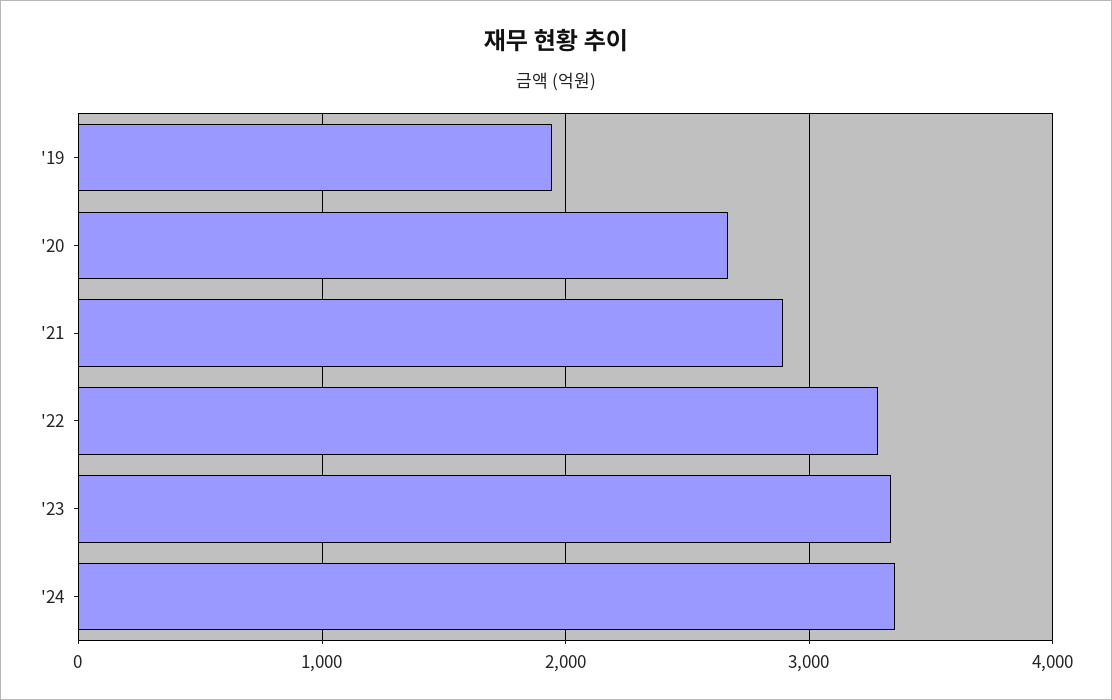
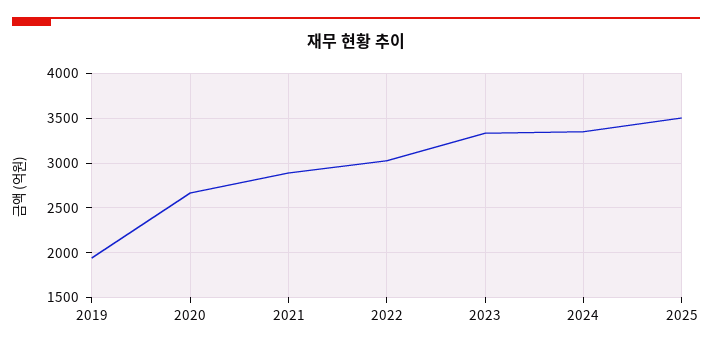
'22: 3300 -> 3000
2025: none -> 3500

